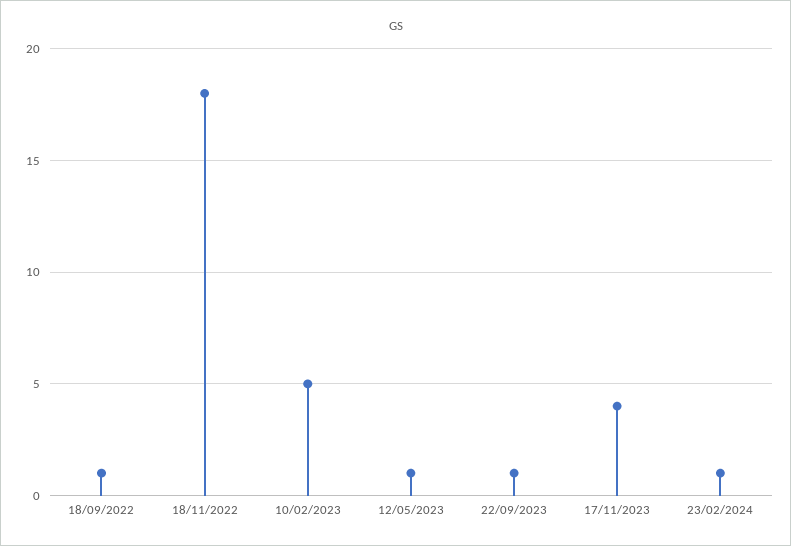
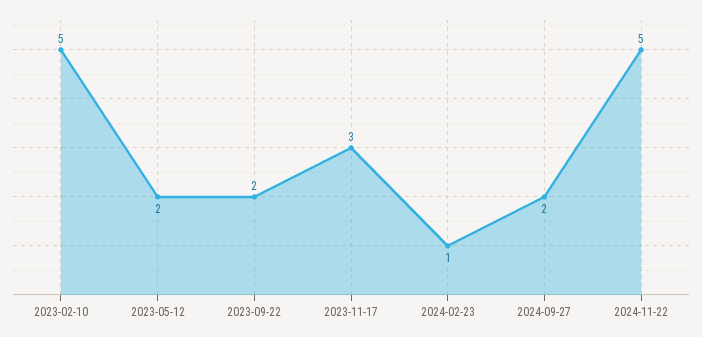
18/09/2022: 1 -> none
18/11/2022: 18 -> none
12/05/2023: 1 -> 2
22/09/2023: 1 -> 2
17/11/2023: 4 -> 3
2024-09-27: none -> 2
2024-11-22: none -> 5

